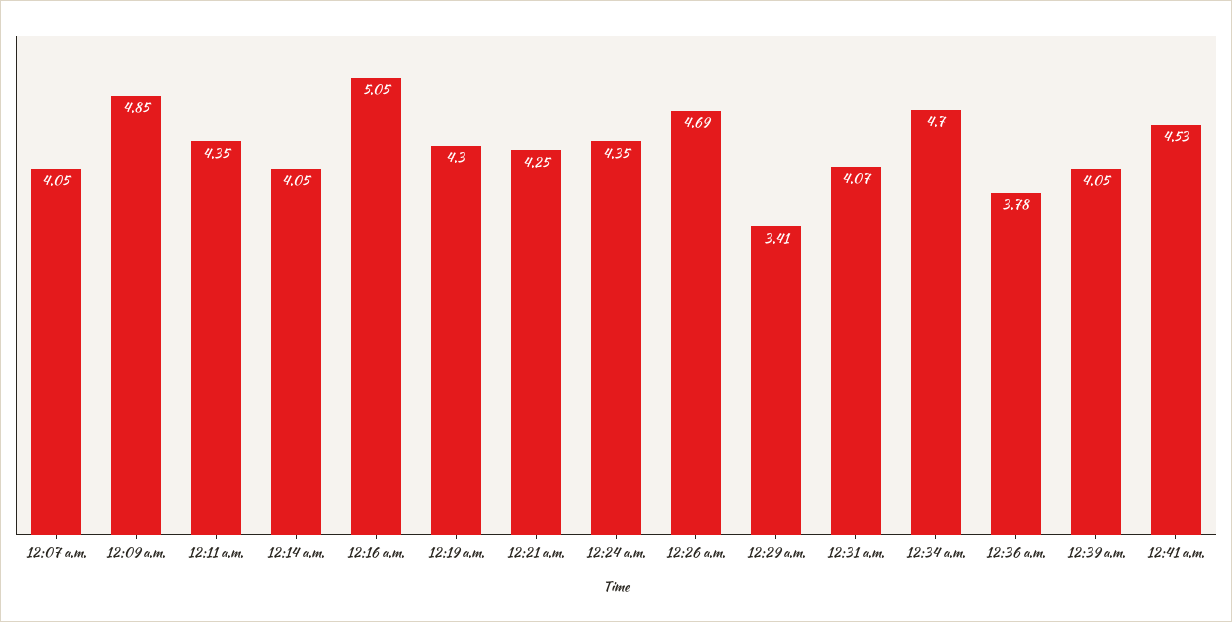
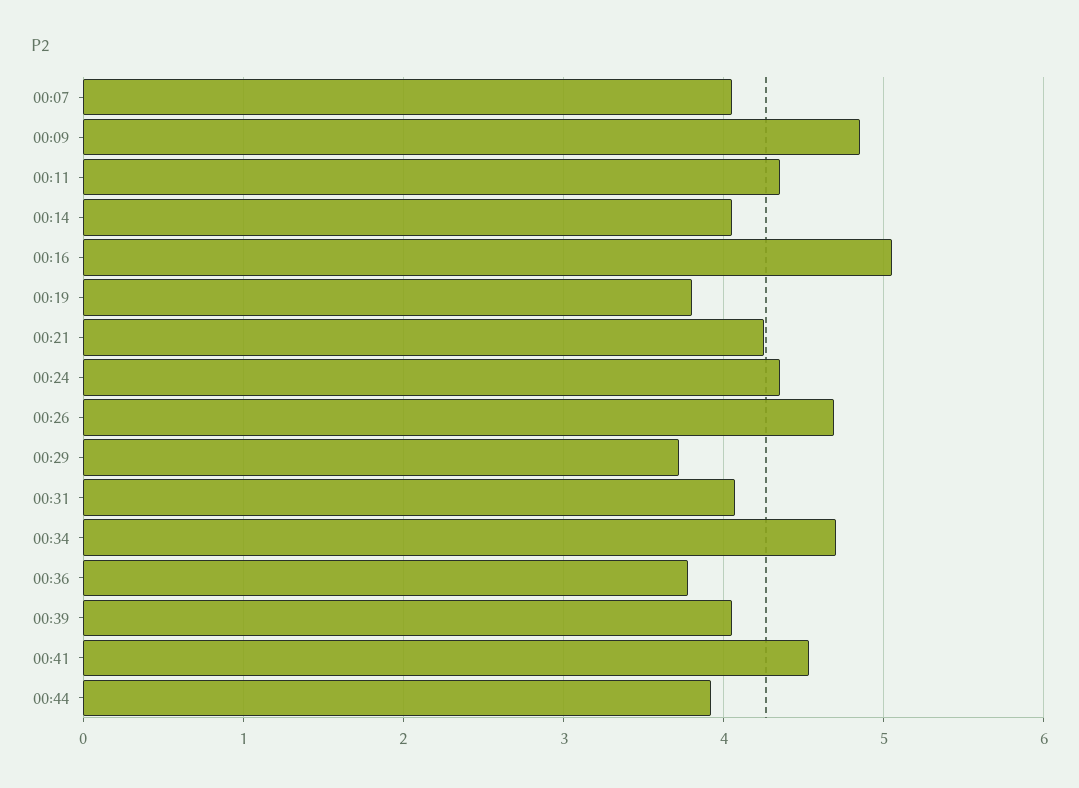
12:19 a.m.: 4.3 -> 3.8
12:29 a.m.: 3.41 -> 3.7
00:44: none -> 3.9

